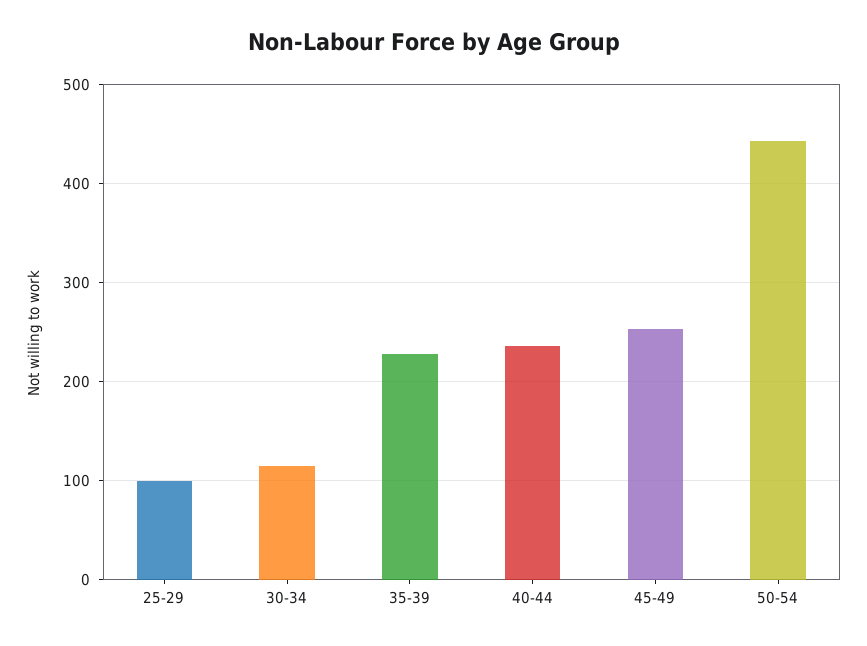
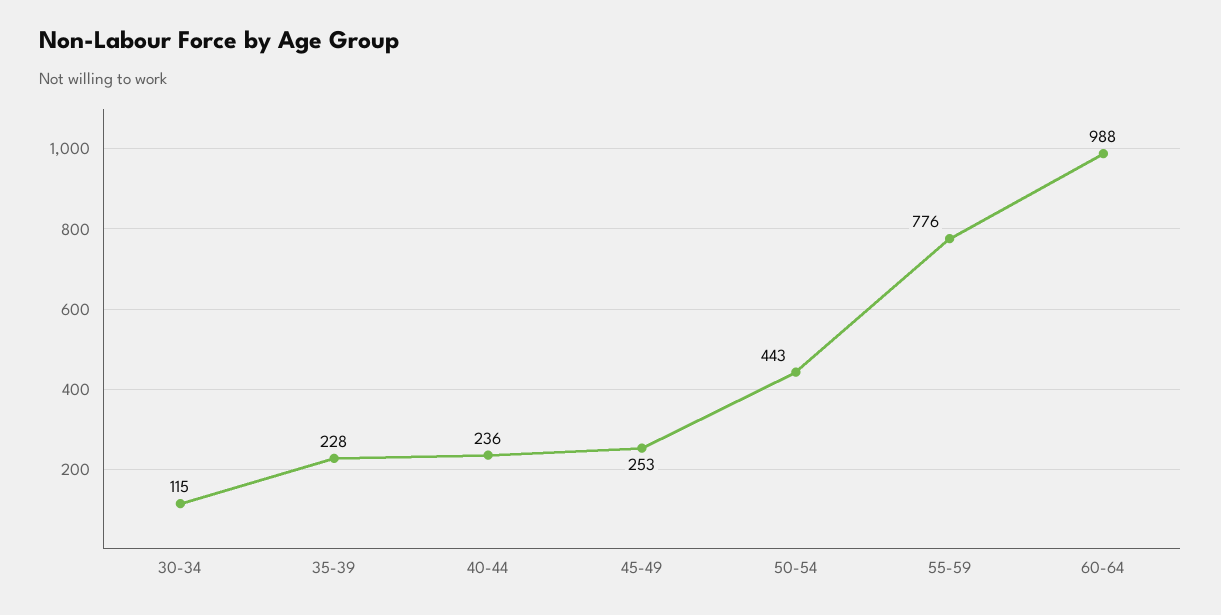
25-29: 100 -> none
55-59: none -> 776
60-64: none -> 988

